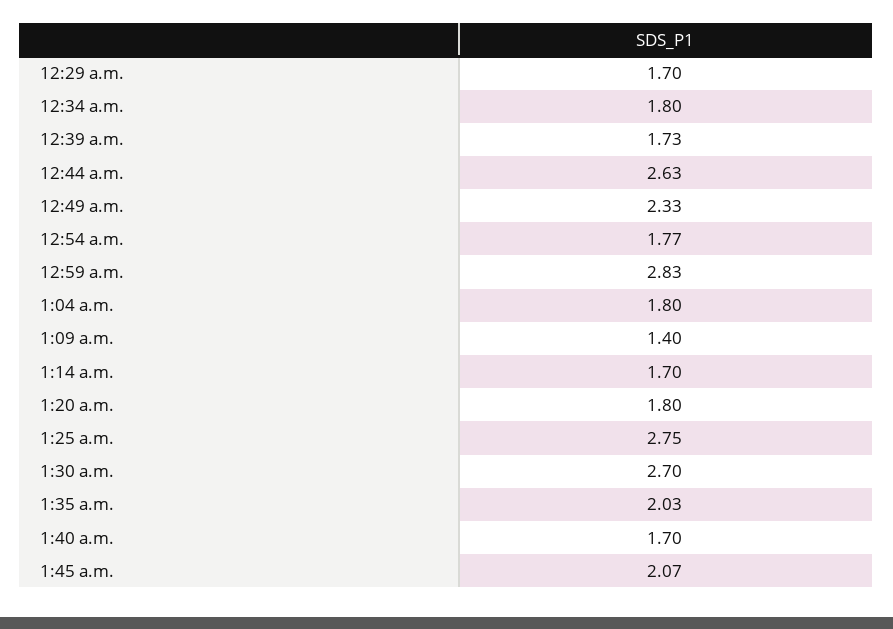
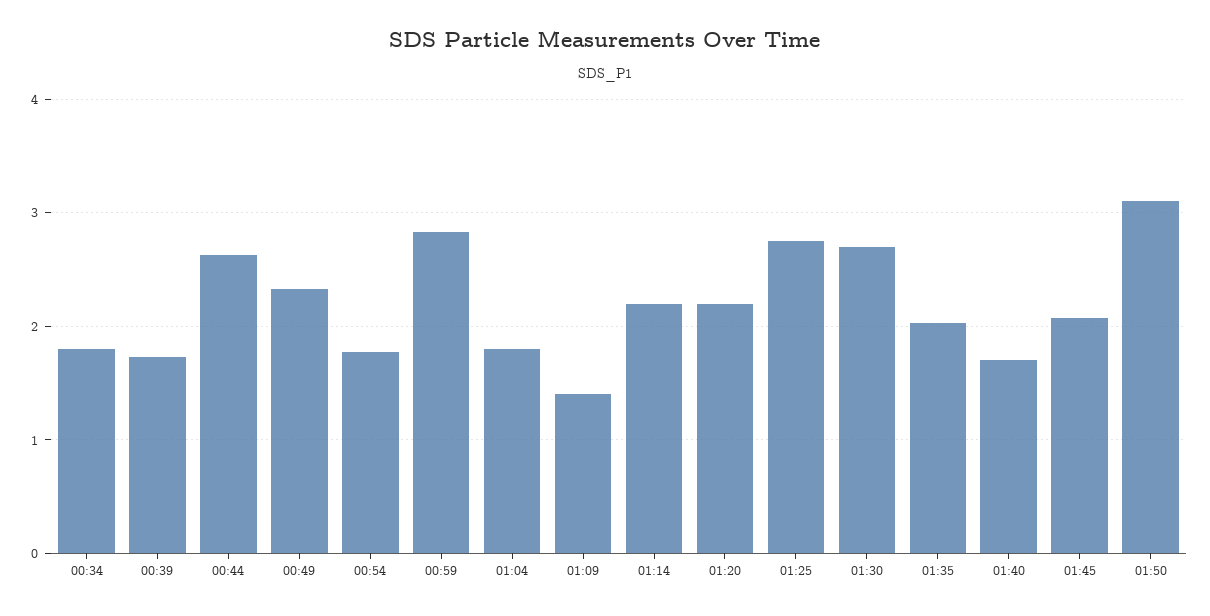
12:29 a.m.: 1.7 -> none
1:14 a.m.: 1.7 -> 2.2
1:20 a.m.: 1.8 -> 2.2
01:50: none -> 3.1

